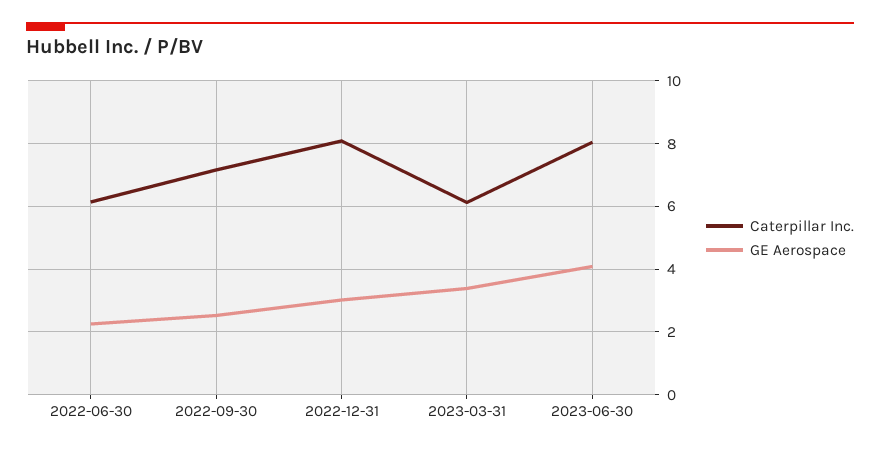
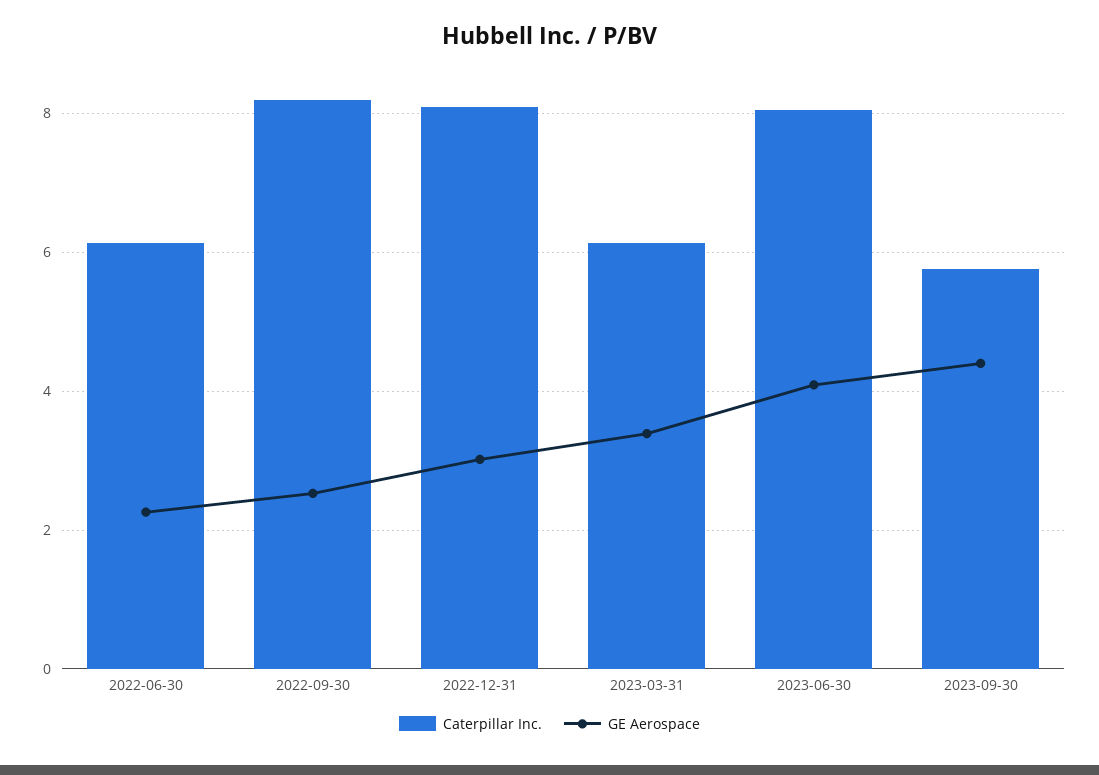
Caterpillar Inc., 2022-09-30: 7.2 -> 8.2
Caterpillar Inc., 2023-09-30: none -> 5.8
GE Aerospace, 2023-09-30: none -> 4.4

